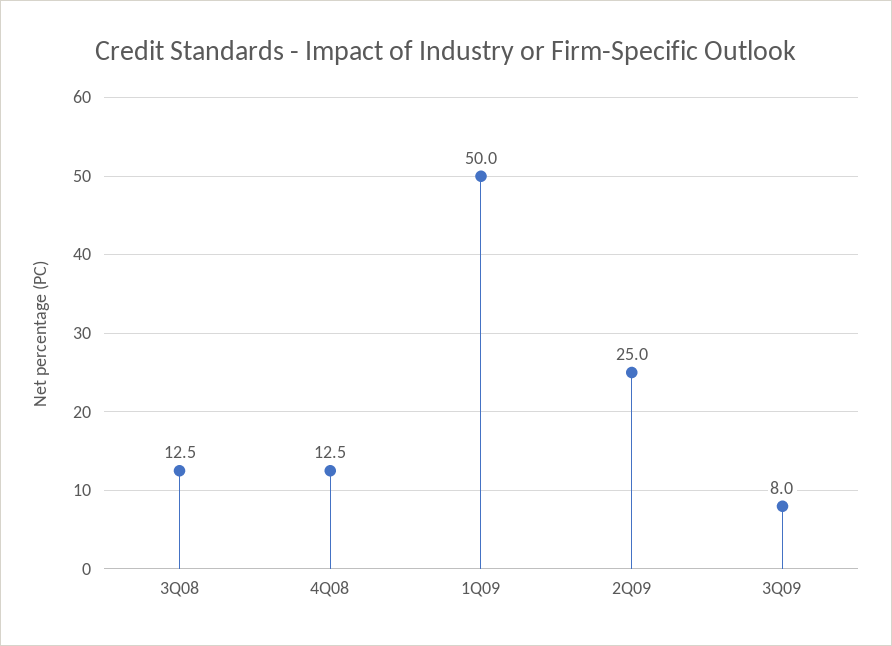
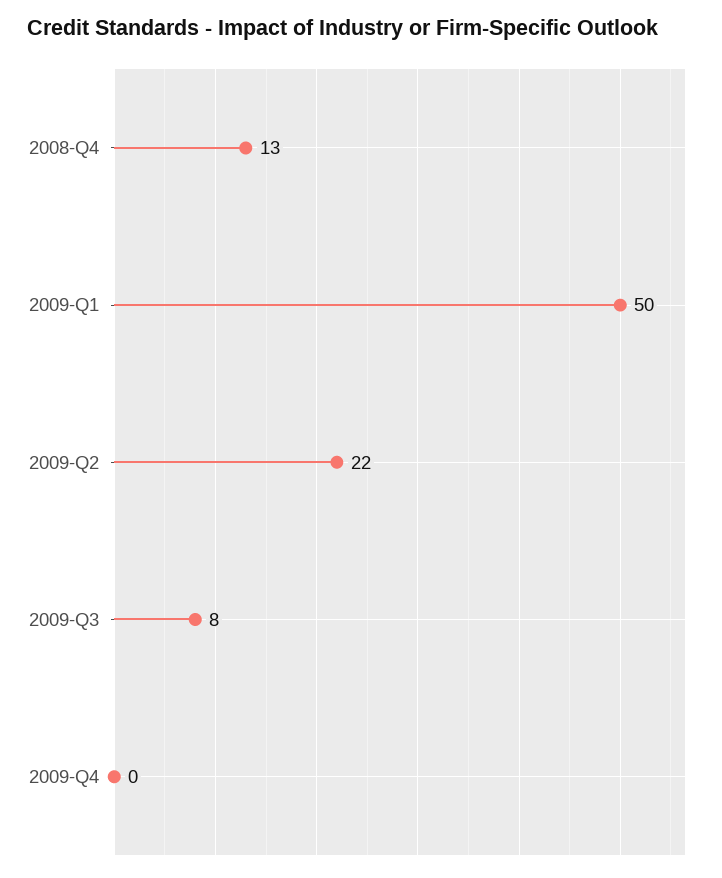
3Q08: 12.5 -> none
2Q09: 25 -> 22
2009-Q4: none -> 0

